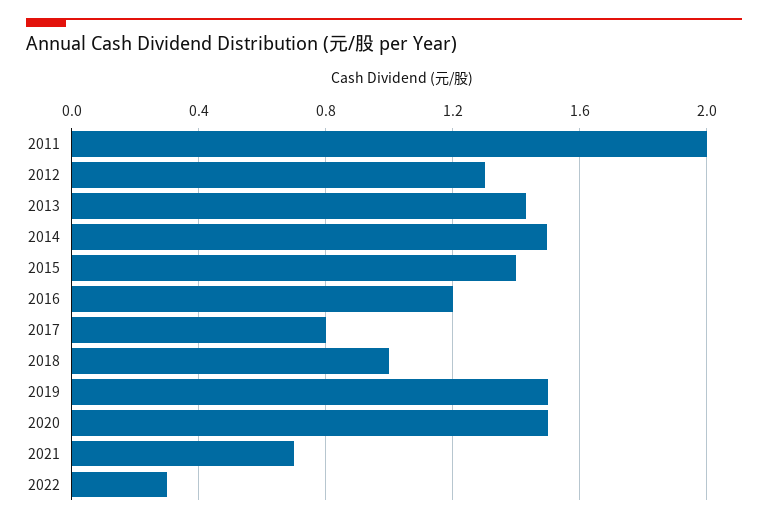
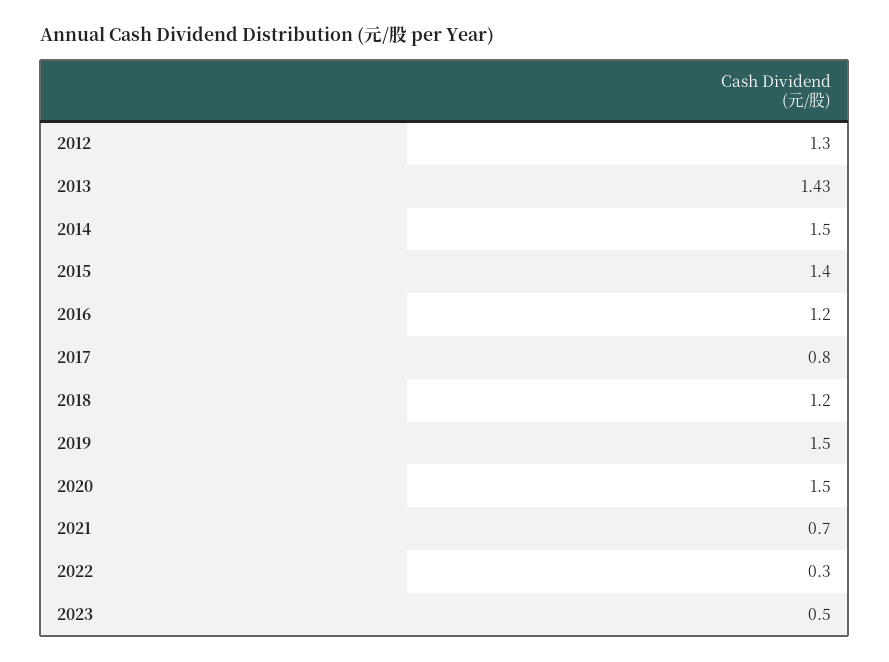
2011: 2 -> none
2018: 1 -> 1.2
2023: none -> 0.5

